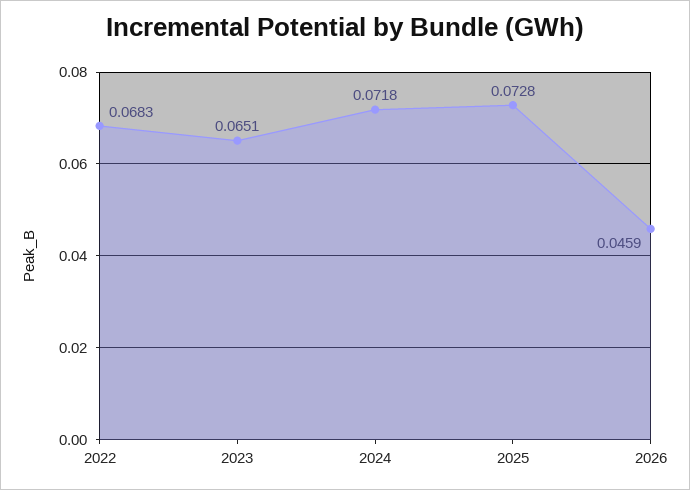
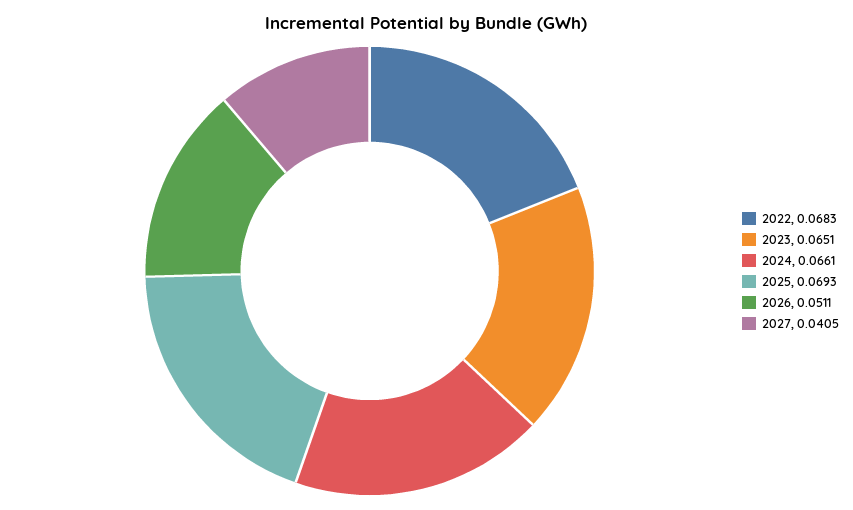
2024: 0.0718 -> 0.0661
2025: 0.0728 -> 0.0693
2026: 0.0459 -> 0.0511
2027: none -> 0.0405

